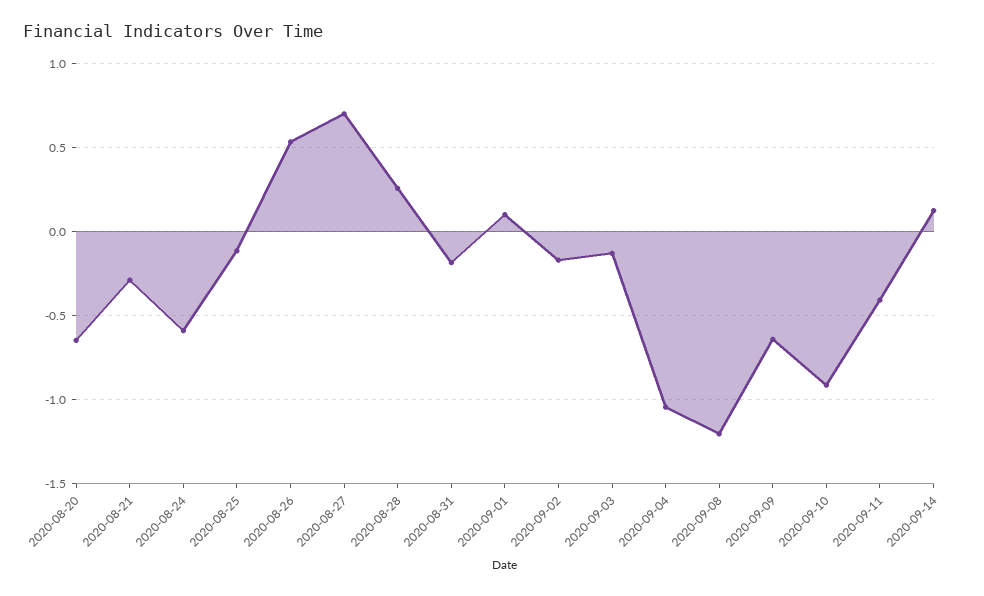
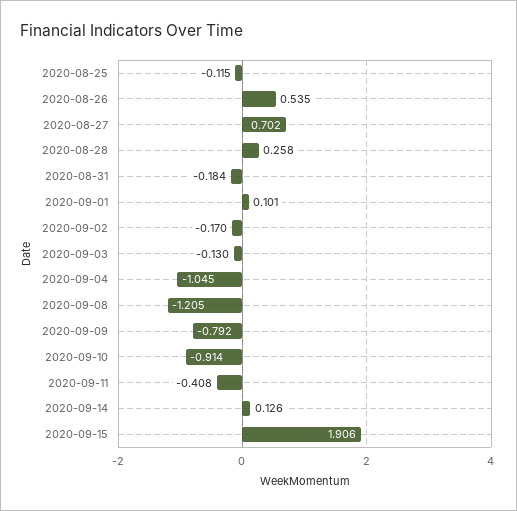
2020-08-20: -0.65 -> none
2020-08-21: -0.3 -> none
2020-08-24: -0.6 -> none
2020-09-09: -0.65 -> -0.792
2020-09-15: none -> 1.906

